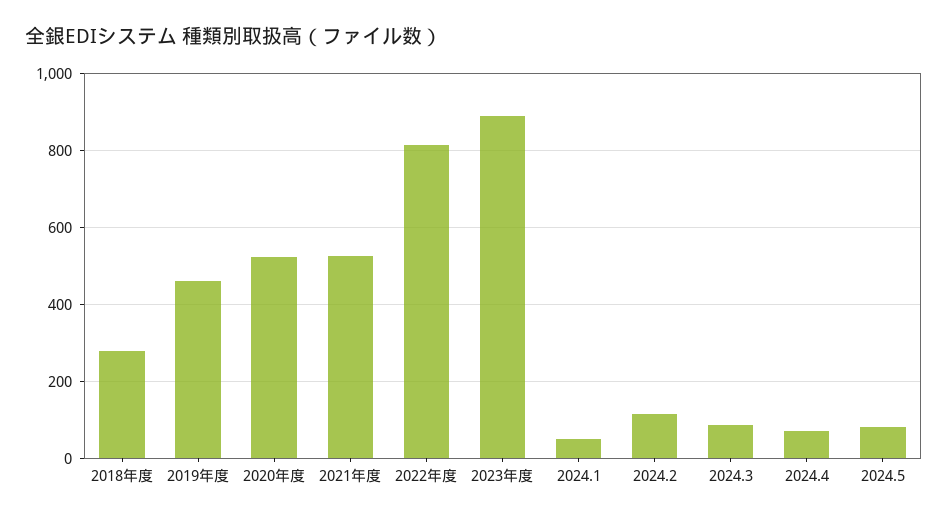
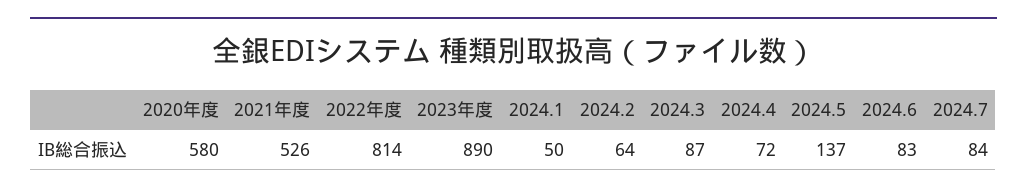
2018年度: 280 -> none
2019年度: 460 -> none
2020年度: 520 -> 580
2024.2: 120 -> 64
2024.5: 80 -> 137
2024.6: none -> 83
2024.7: none -> 84

